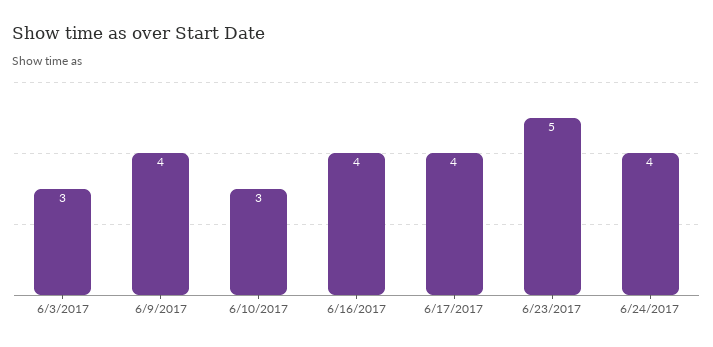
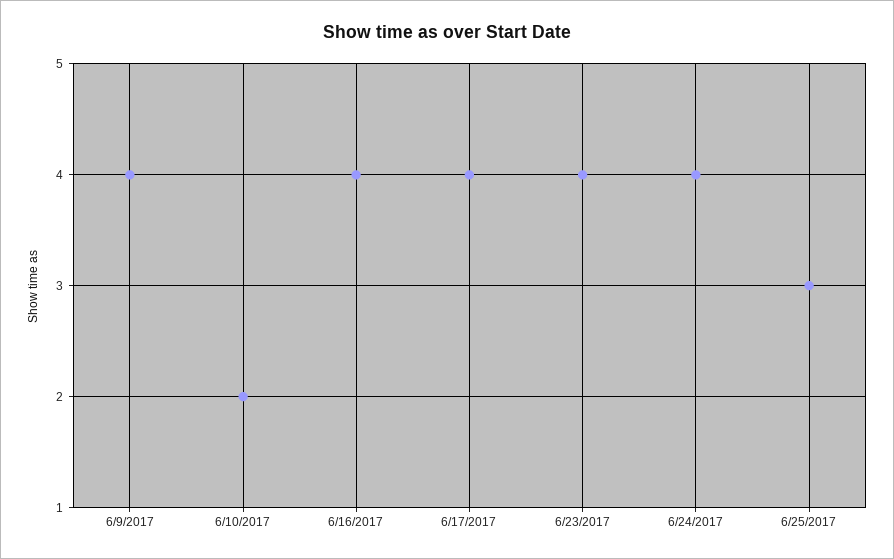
6/3/2017: 3 -> none
6/10/2017: 3 -> 2
6/23/2017: 5 -> 4
6/25/2017: none -> 3

